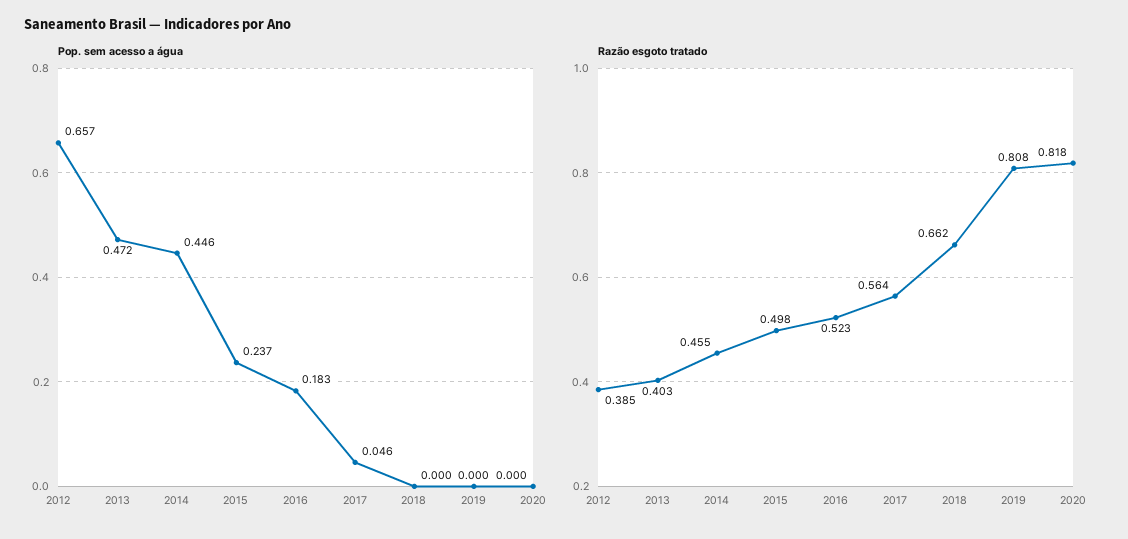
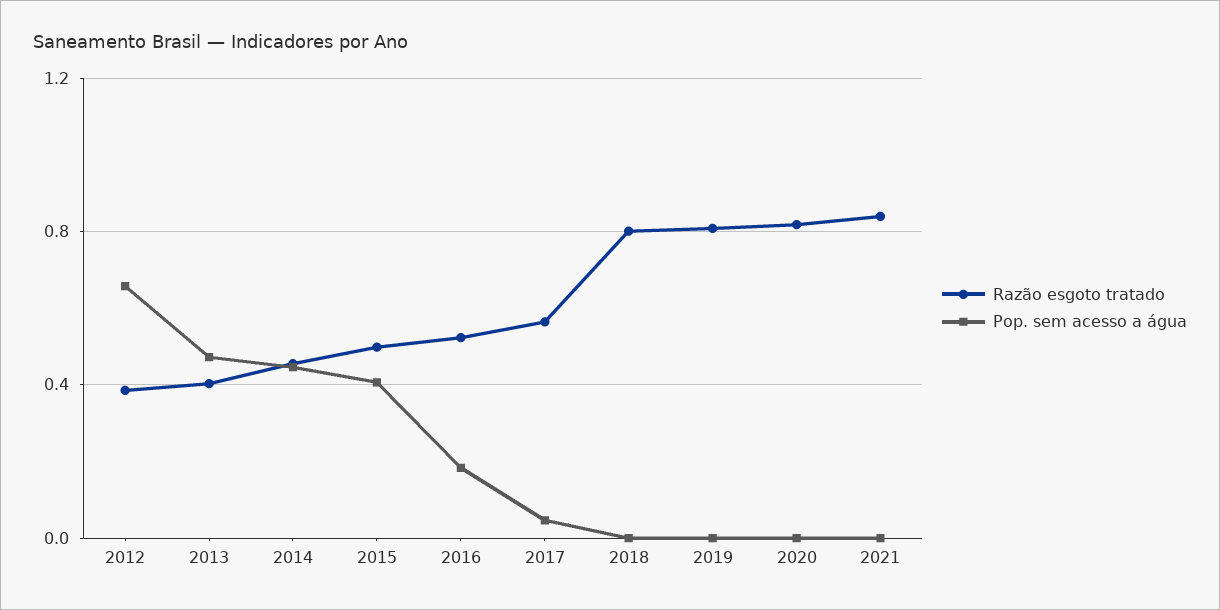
Pop. sem acesso a água, 2015: 0.237 -> 0.4
Razão esgoto tratado, 2018: 0.662 -> 0.8
Razão esgoto tratado, 2021: none -> 0.85
Pop. sem acesso a água, 2021: none -> 0

